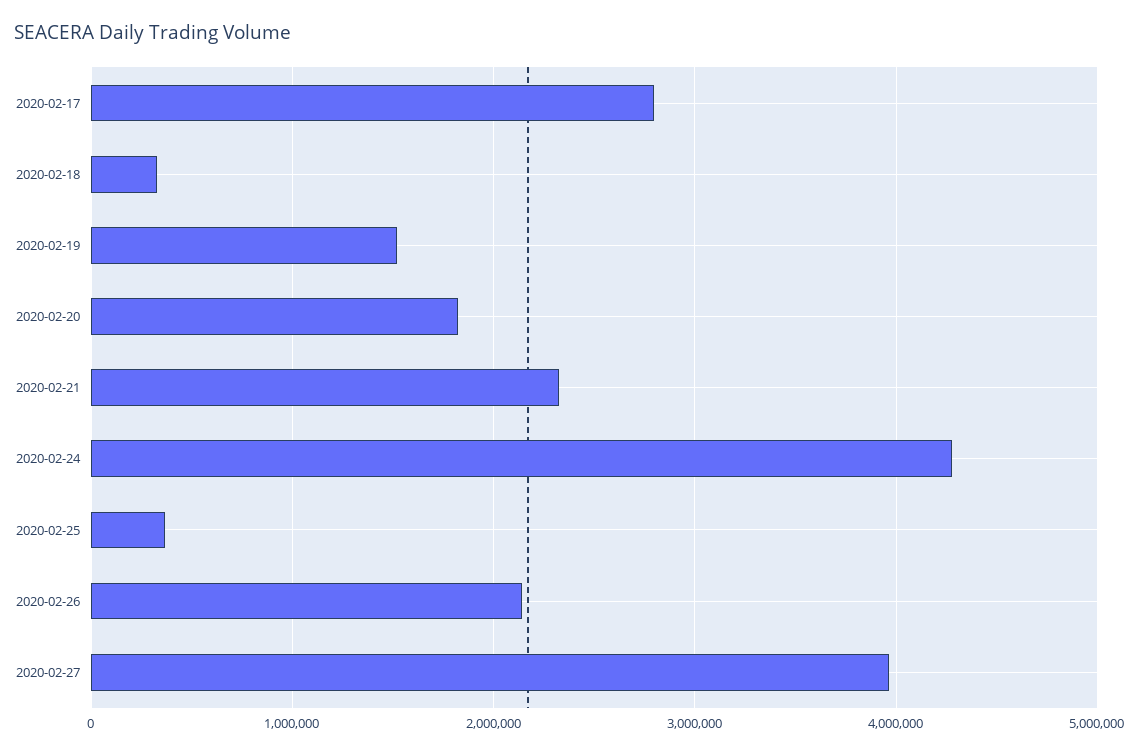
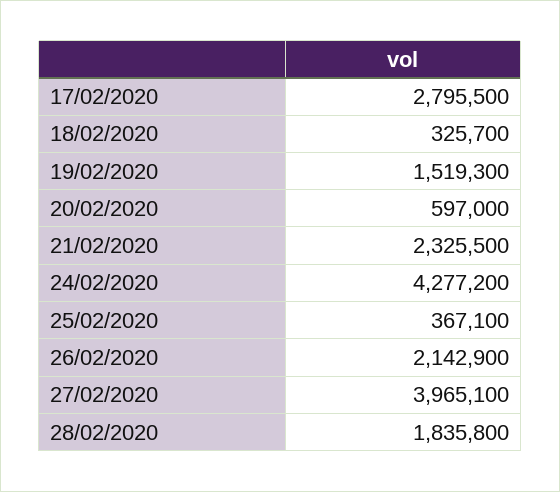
2020-02-20: 1800000 -> 597000
28/02/2020: none -> 1835800

